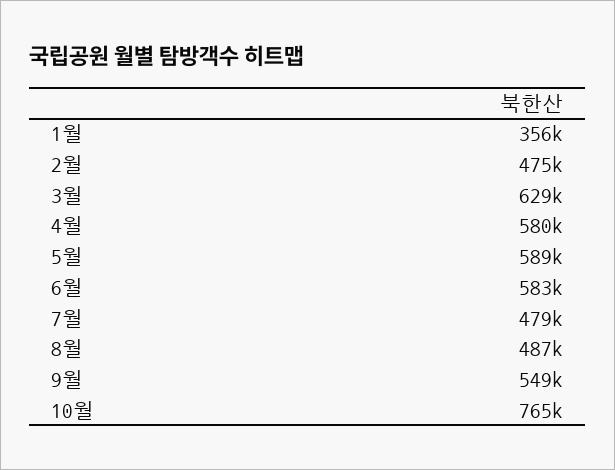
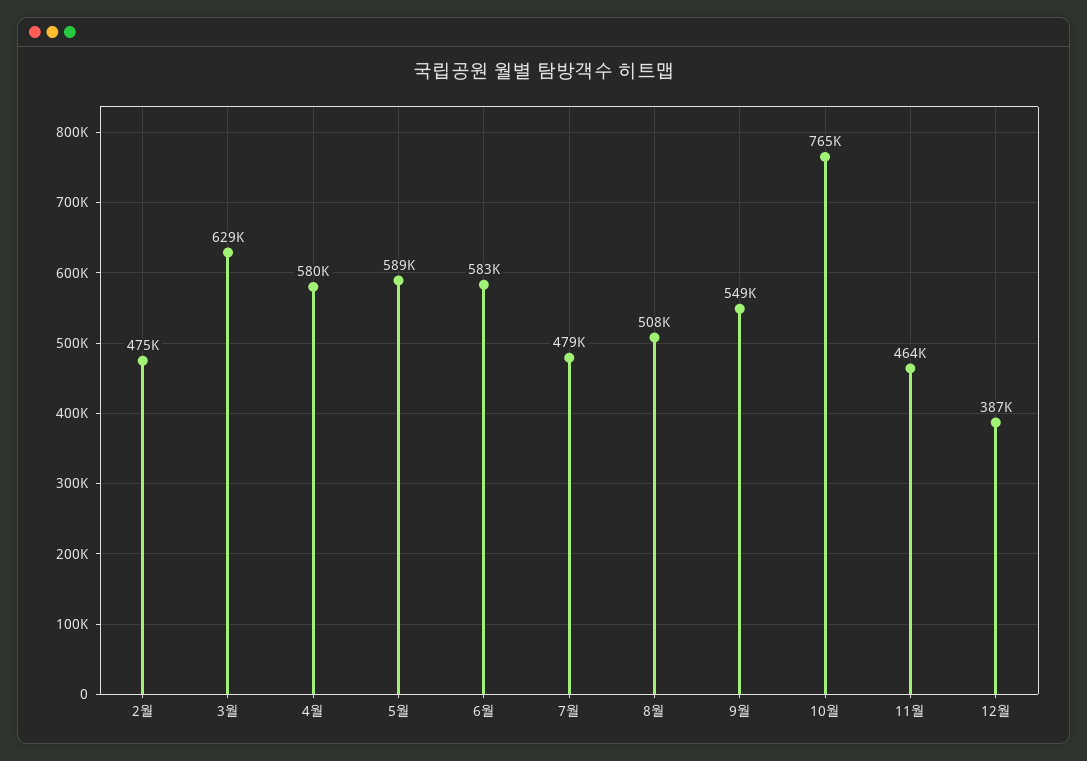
1월: 356000 -> none
8월: 487000 -> 508000
11월: none -> 464000
12월: none -> 387000

